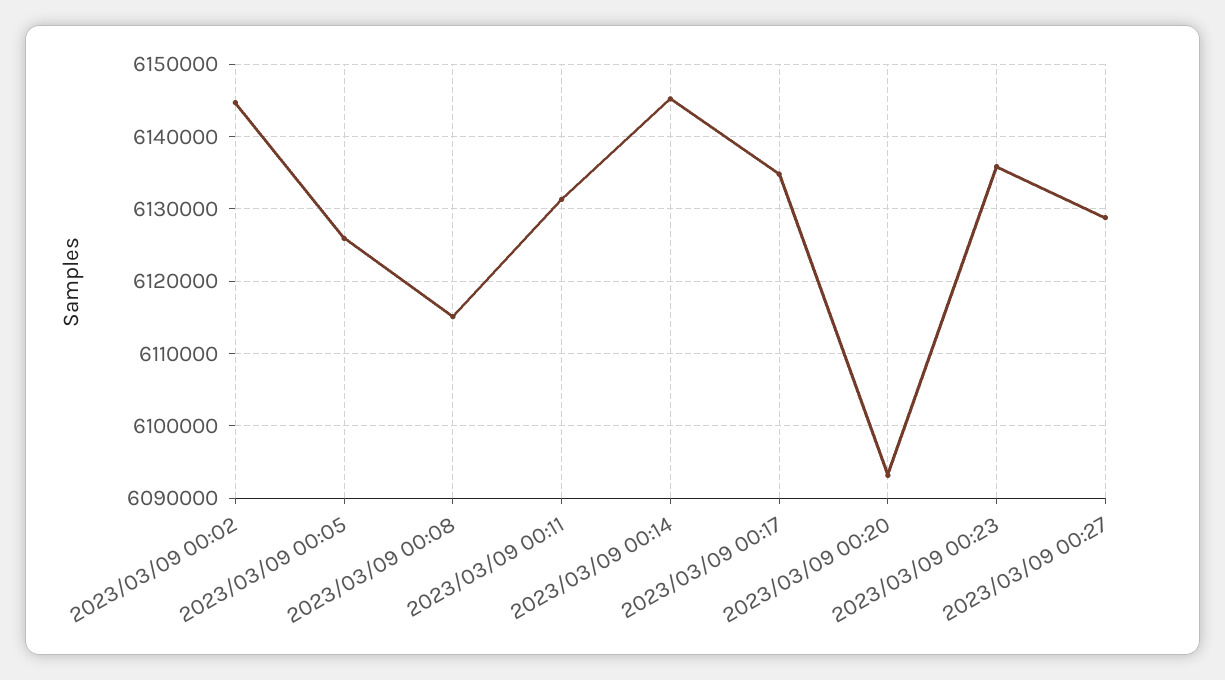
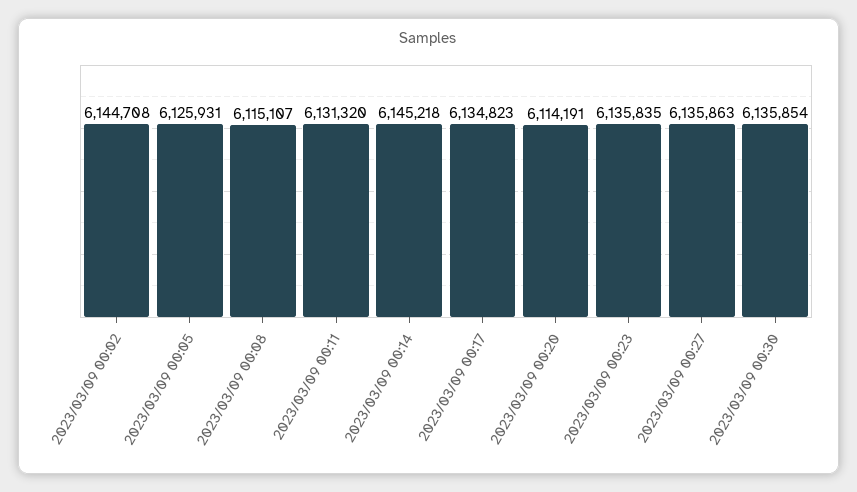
2023/03/09 00:20: 6093000 -> 6114191
2023/03/09 00:27: 6129000 -> 6135863
2023/03/09 00:30: none -> 6135854

